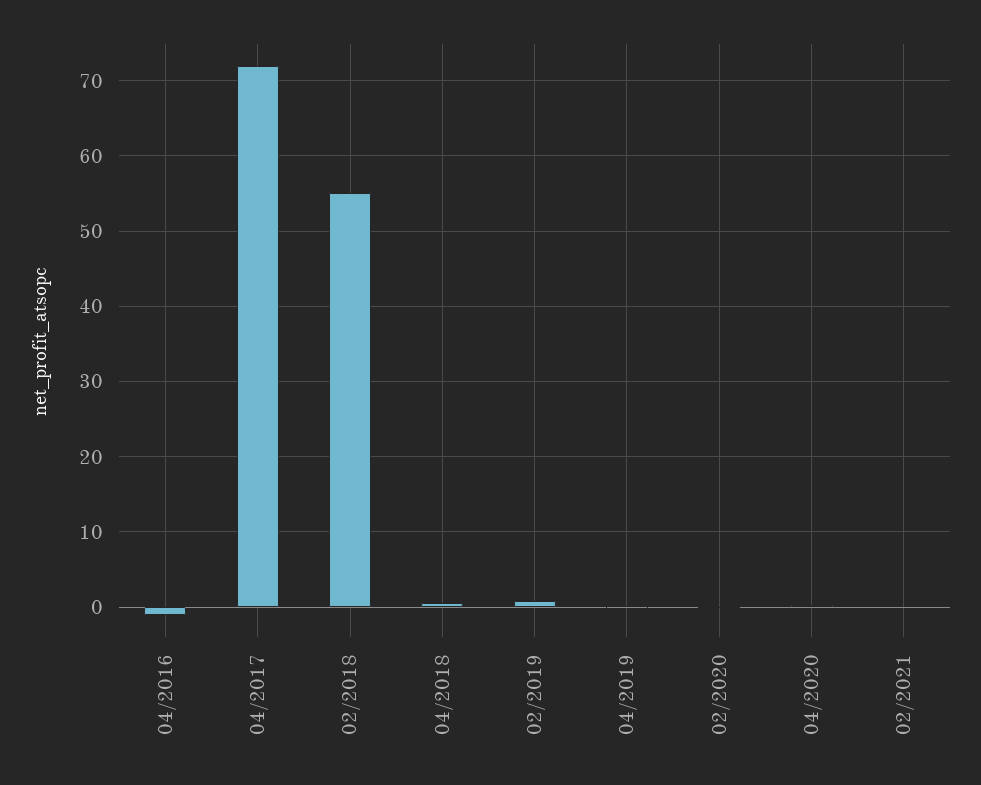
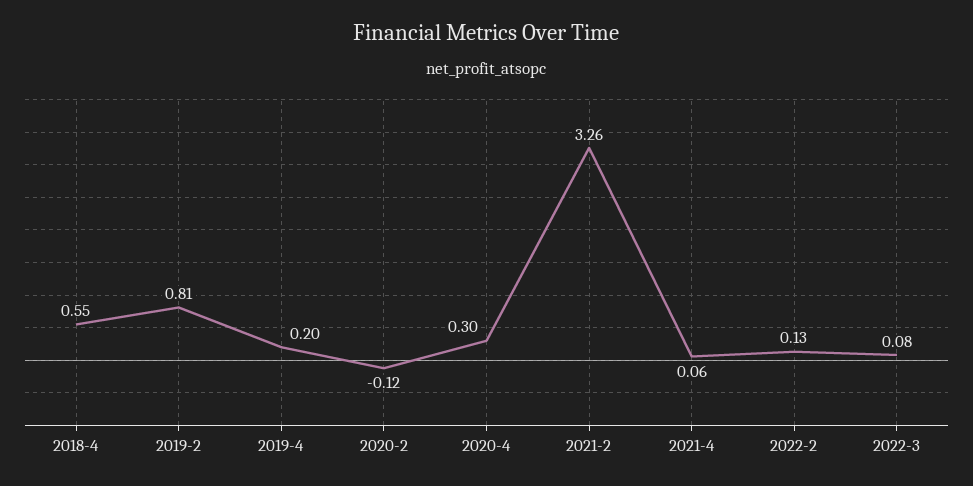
04/2016: -1 -> none
04/2017: 72 -> none
02/2018: 55 -> none
02/2021: 0 -> 3.26
2021-4: none -> 0.06
2022-2: none -> 0.13
2022-3: none -> 0.08

